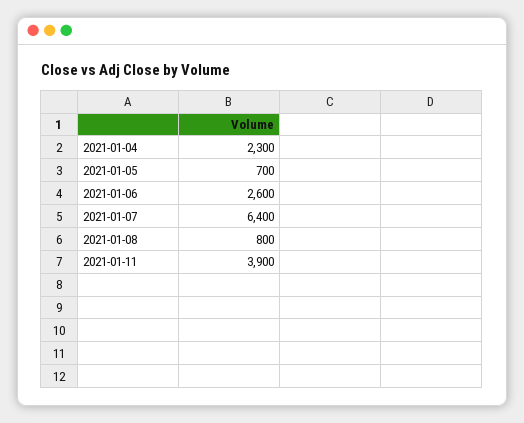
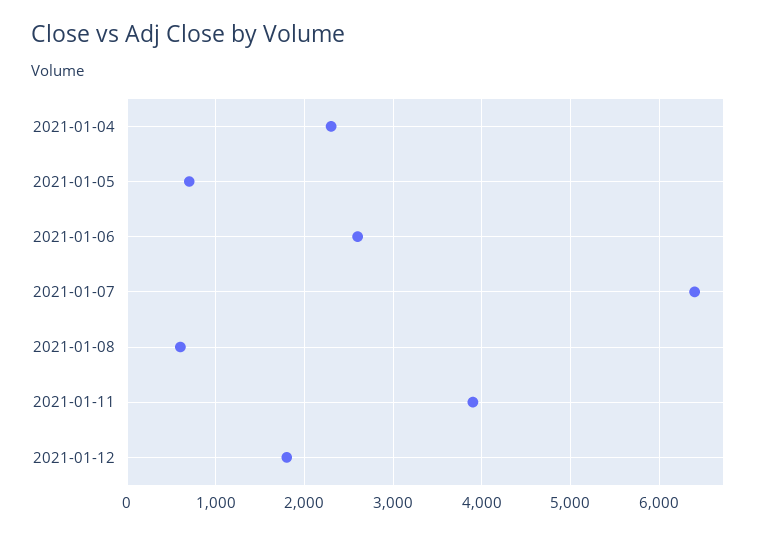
2021-01-08: 800 -> 600
2021-01-12: none -> 1800

